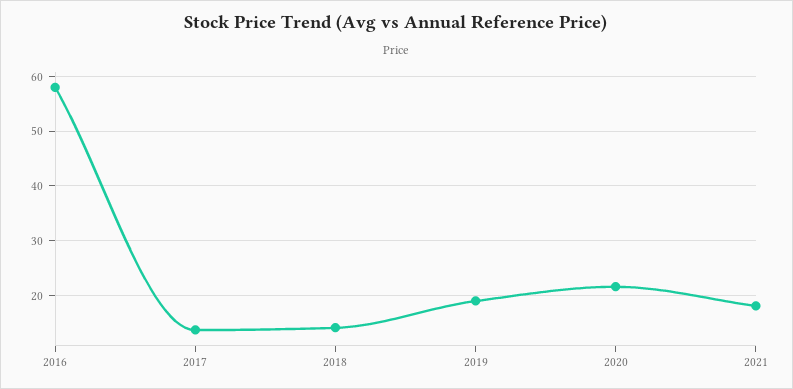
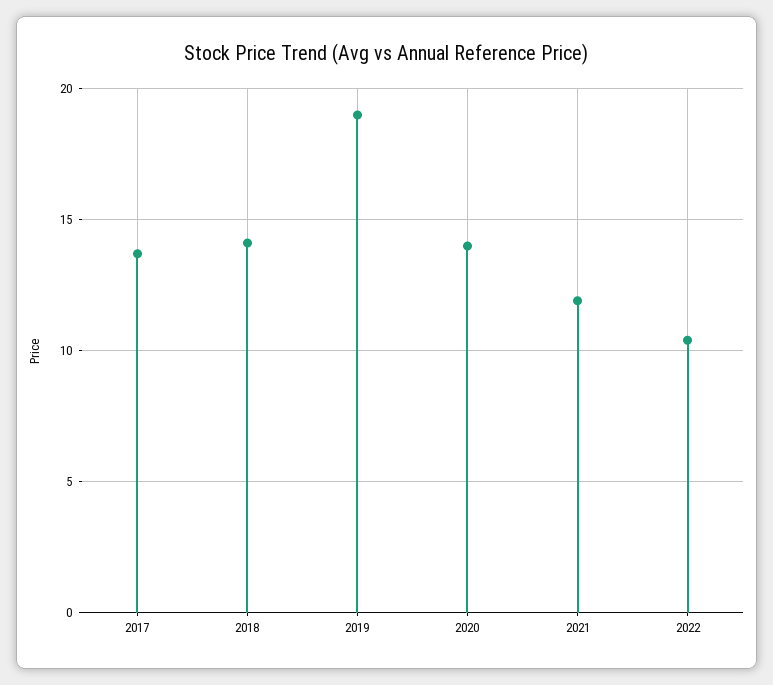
2016: 58 -> none
2020: 22 -> 14
2021: 18 -> 12
2022: none -> 10.5

